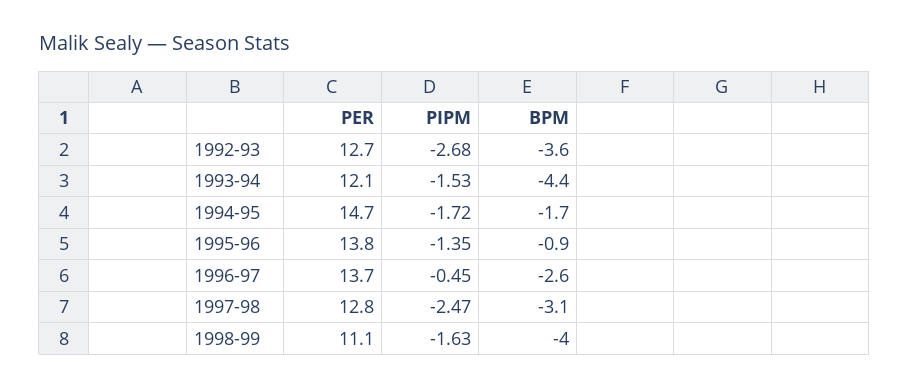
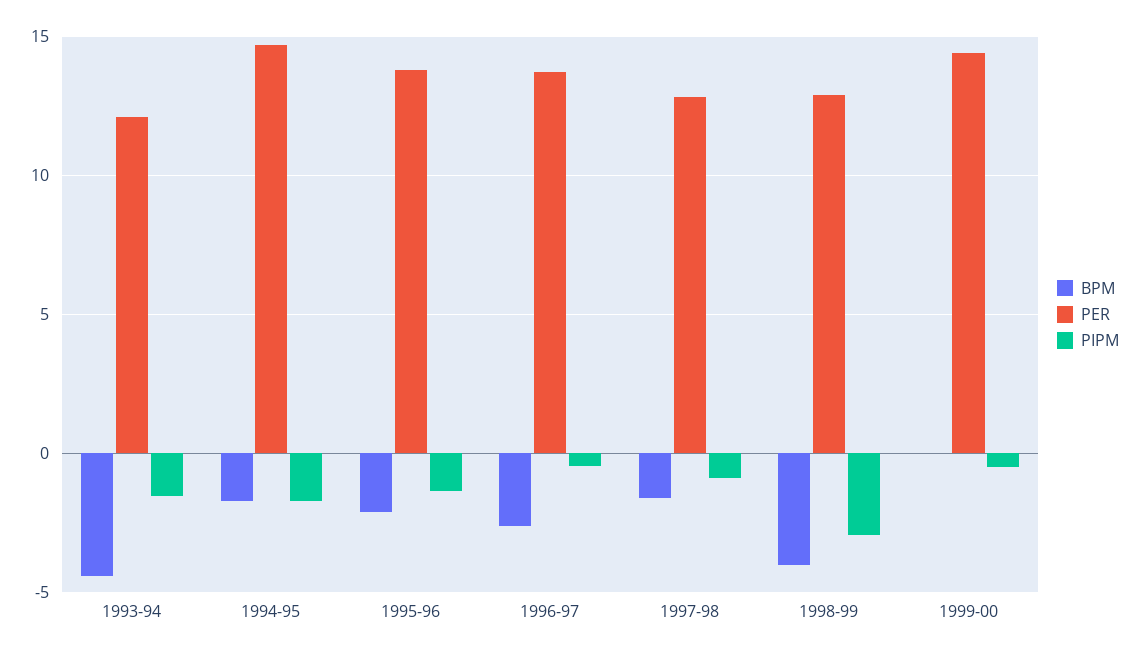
PER, 1992-93: 12.7 -> none
PIPM, 1992-93: -2.68 -> none
BPM, 1992-93: -3.6 -> none
BPM, 1995-96: -0.9 -> -2
PIPM, 1997-98: -2.47 -> -1
BPM, 1997-98: -3.1 -> -1.5
PER, 1998-99: 11.1 -> 13
PIPM, 1998-99: -1.63 -> -3
BPM, 1999-00: none -> 0
PER, 1999-00: none -> 14.5
PIPM, 1999-00: none -> -0.5

